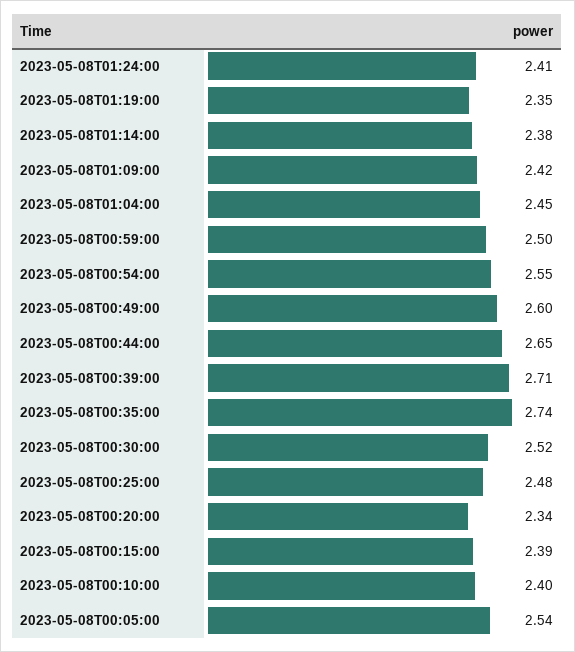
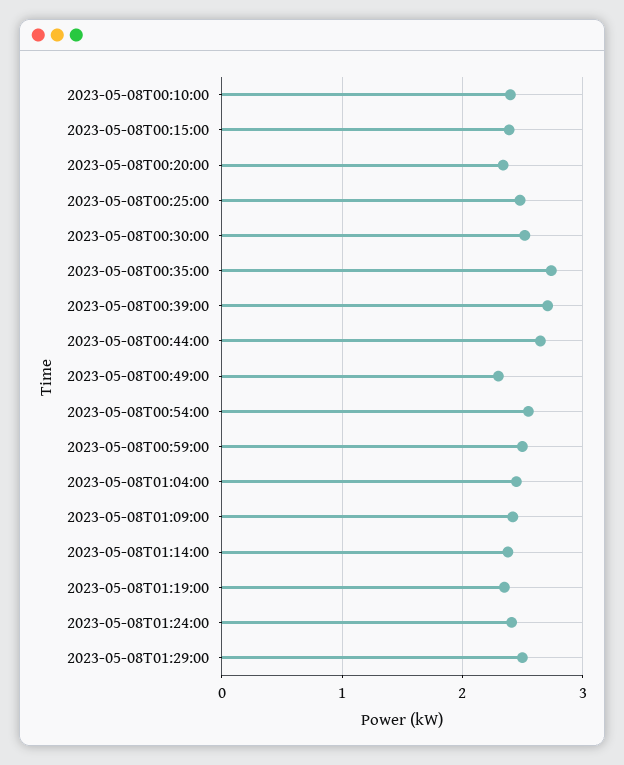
2023-05-08T00:49:00: 2.6 -> 2.3
2023-05-08T00:05:00: 2.54 -> none
2023-05-08T01:29:00: none -> 2.5

